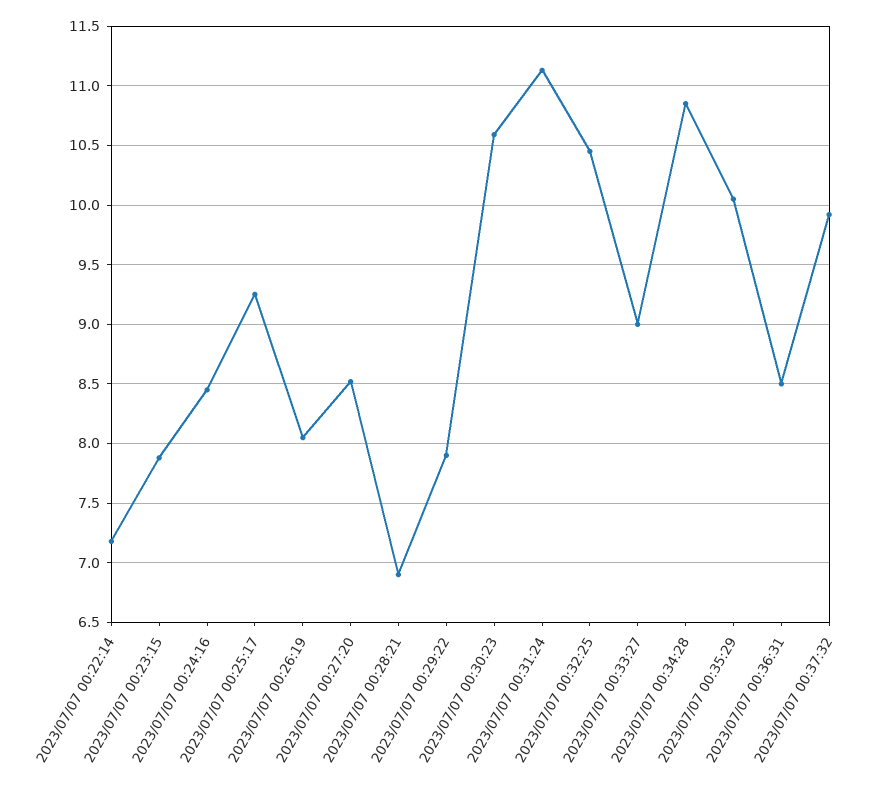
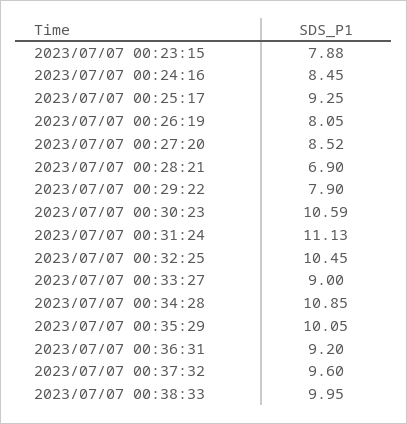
2023/07/07 00:22:14: 7.2 -> none
2023/07/07 00:36:31: 8.5 -> 9.2
2023/07/07 00:37:32: 9.9 -> 9.6
2023/07/07 00:38:33: none -> 9.95

